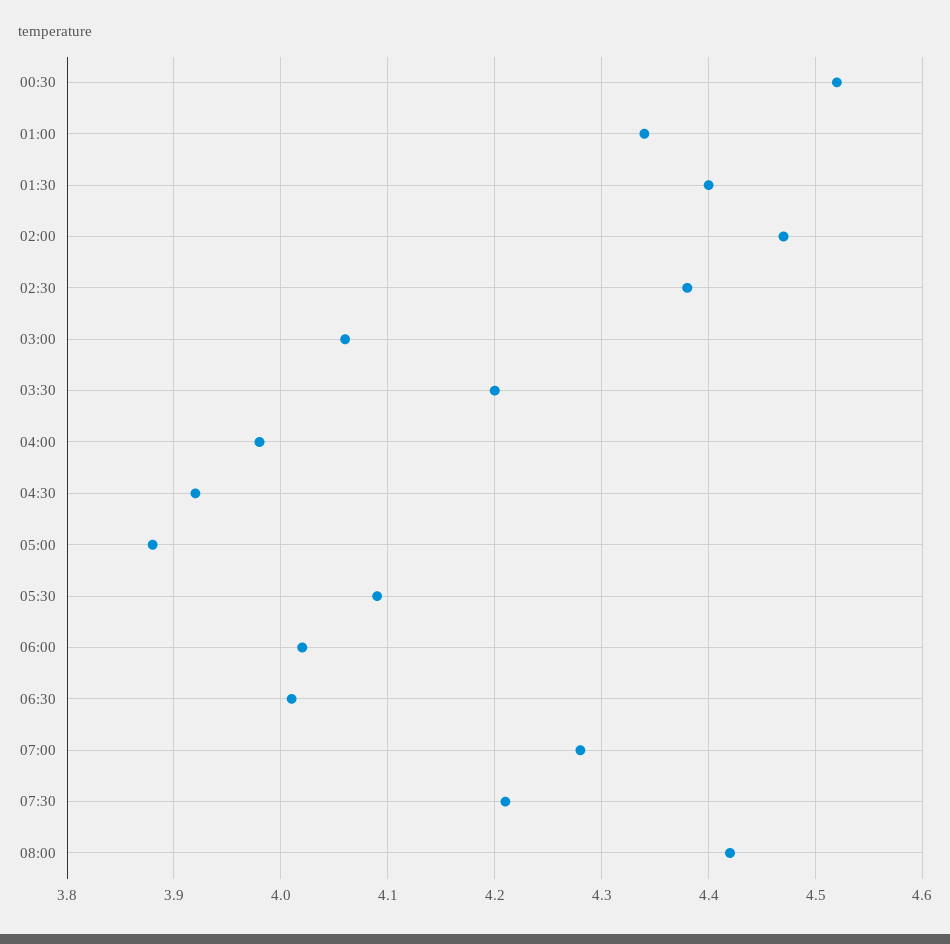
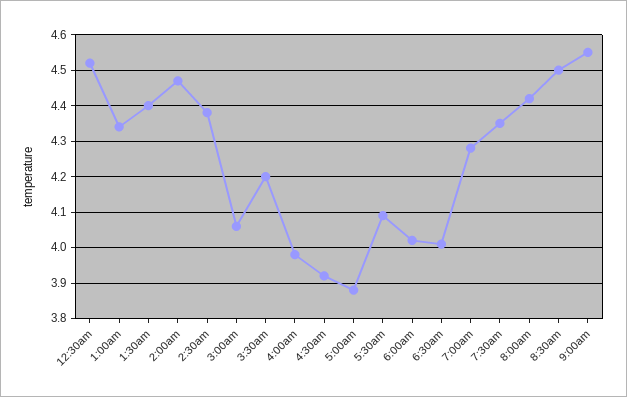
07:30: 4.21 -> 4.35
8:30am: none -> 4.5
9:00am: none -> 4.55

